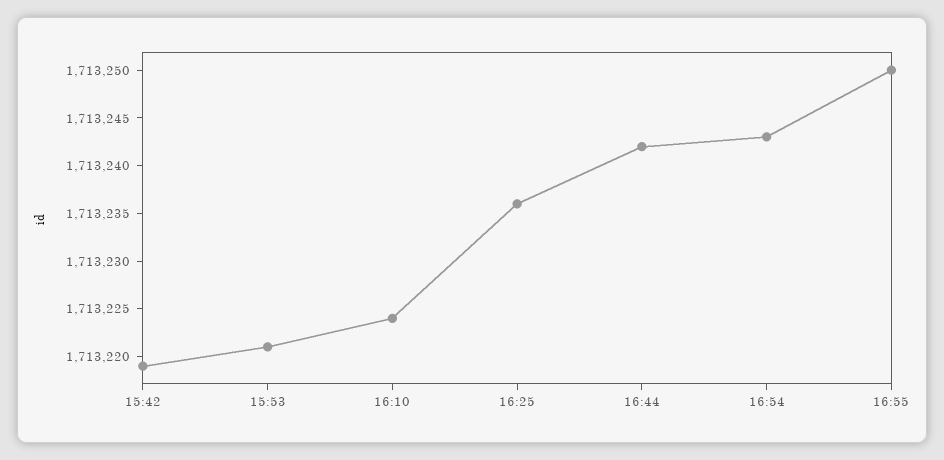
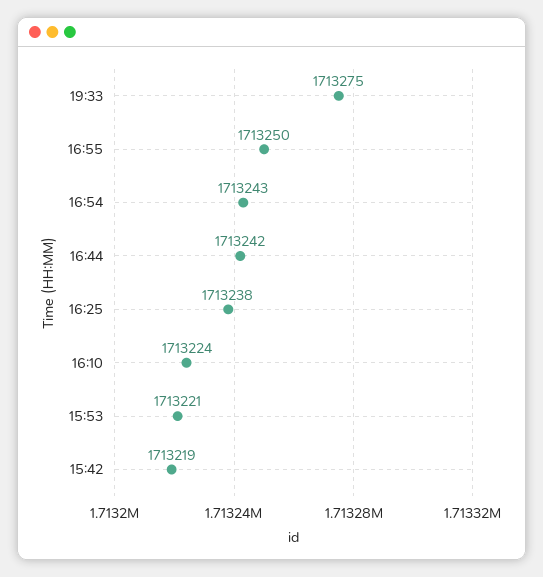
16:25: 1713236 -> 1713238
19:33: none -> 1713275

